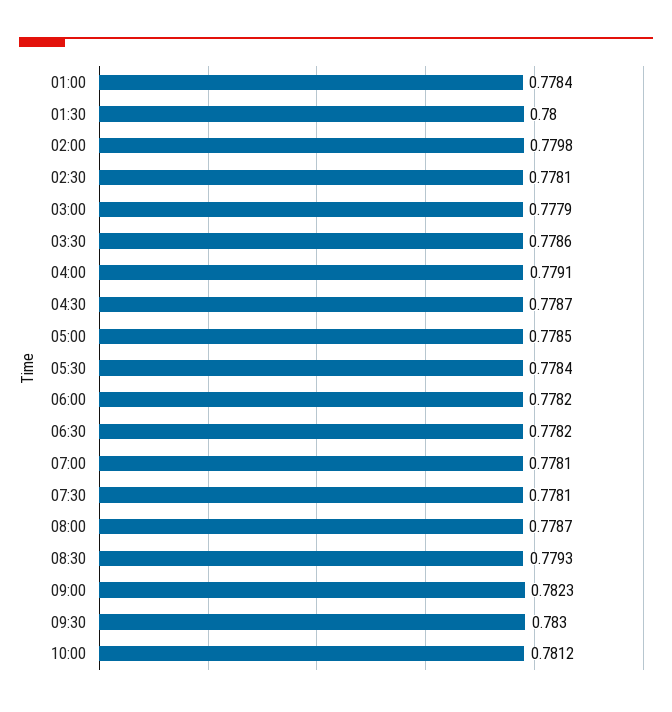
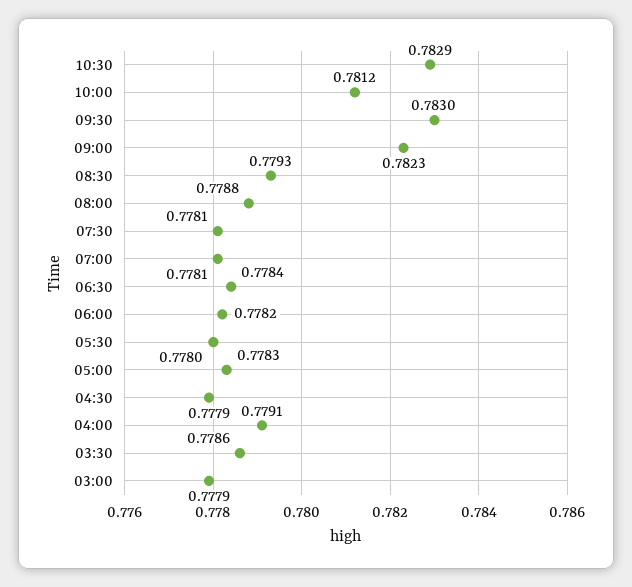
01:00: 0.7784 -> none
01:30: 0.78 -> none
02:00: 0.7798 -> none
02:30: 0.7781 -> none
04:30: 0.7787 -> 0.7779
05:00: 0.7785 -> 0.7783
05:30: 0.7784 -> 0.778
06:30: 0.7782 -> 0.7784
08:00: 0.7787 -> 0.7788
10:30: none -> 0.7829

